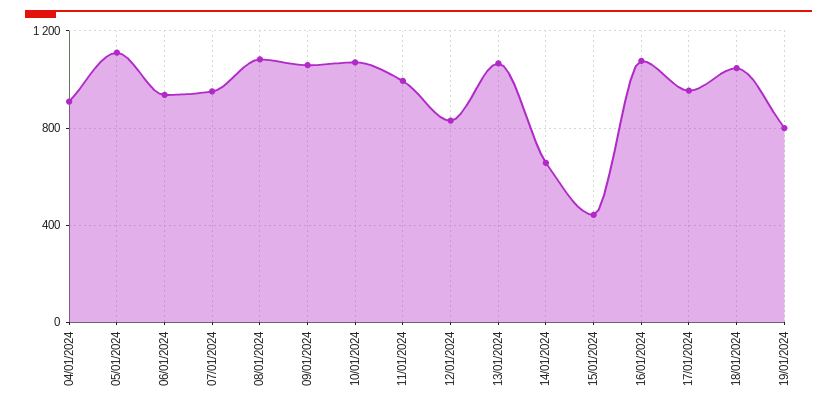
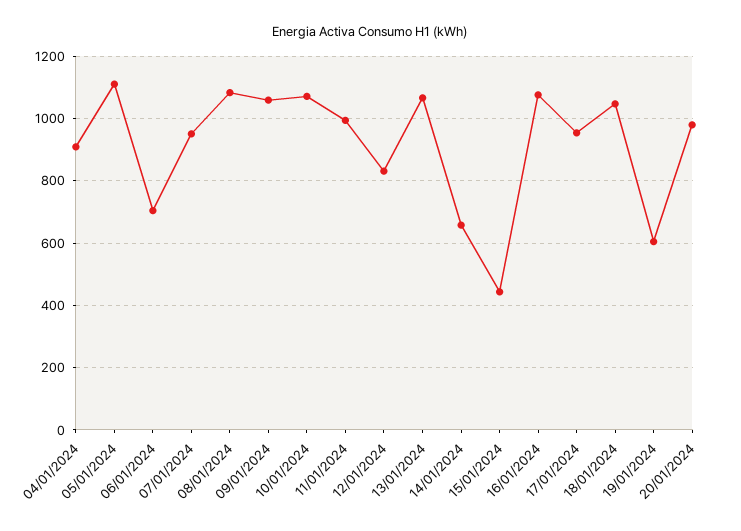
06/01/2024: 950 -> 700
19/01/2024: 800 -> 600
20/01/2024: none -> 980

